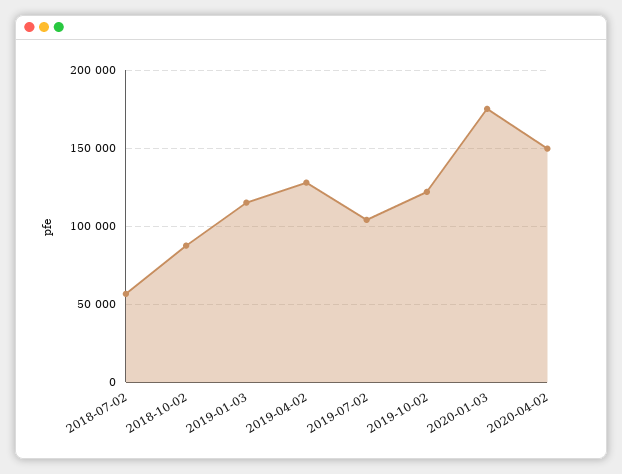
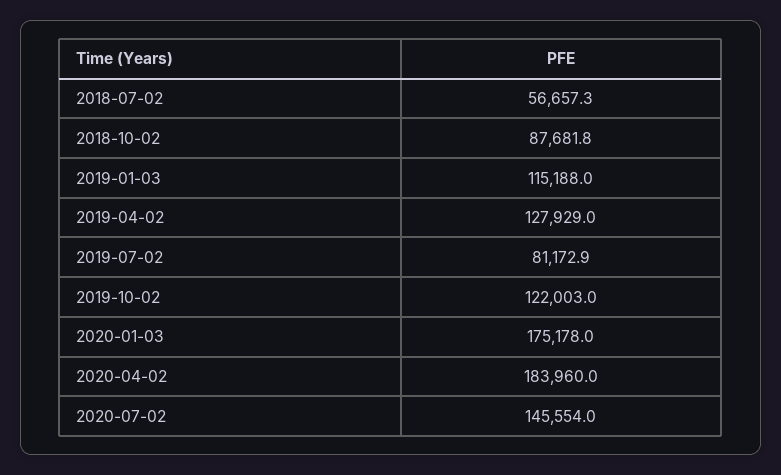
2019-07-02: 105000 -> 81172.9
2020-04-02: 150000 -> 183960
2020-07-02: none -> 145554

